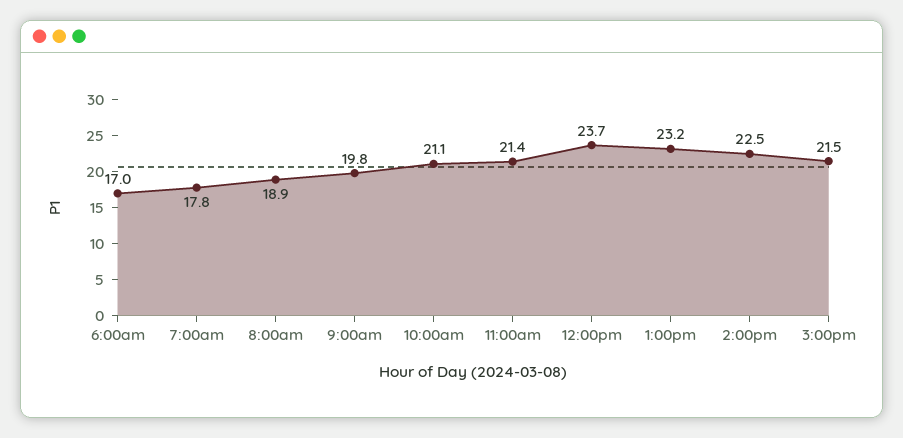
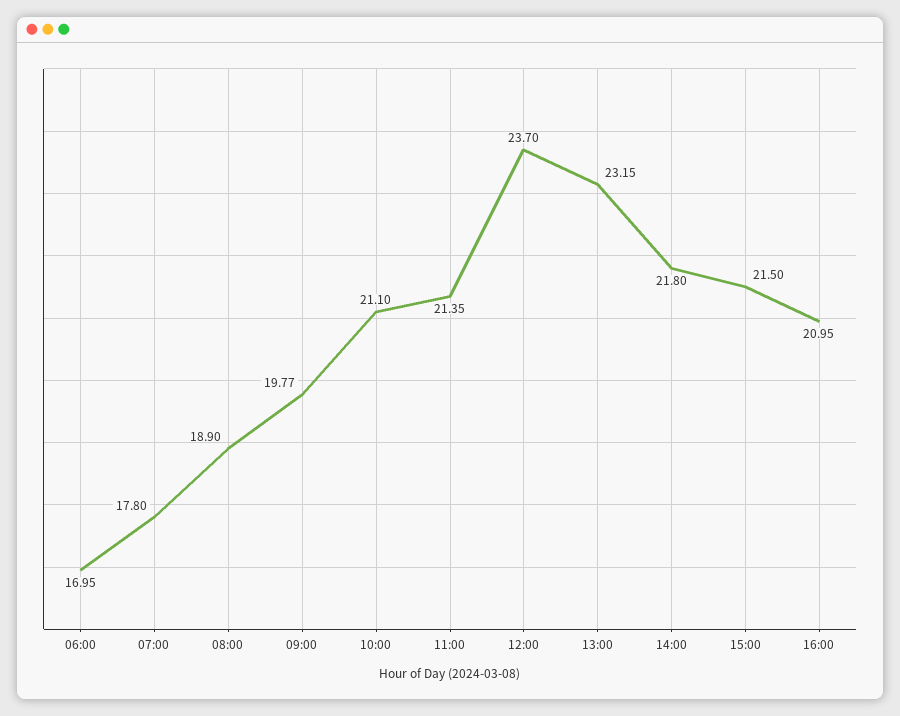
2:00pm: 22.5 -> 21.8
16:00: none -> 20.95

